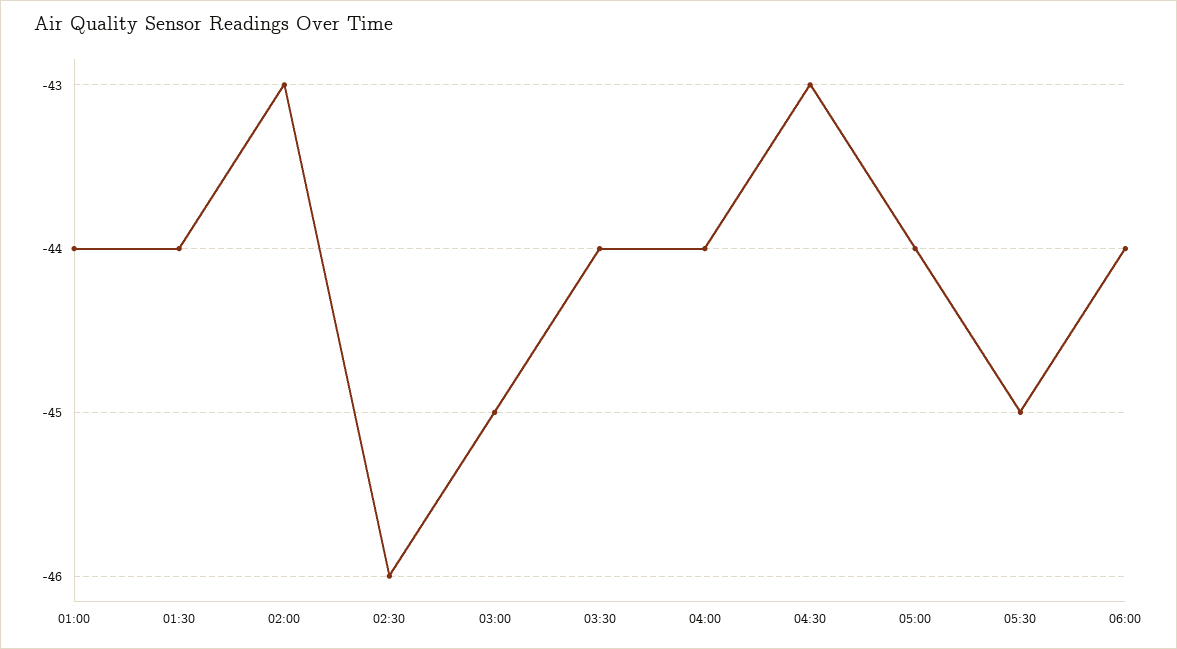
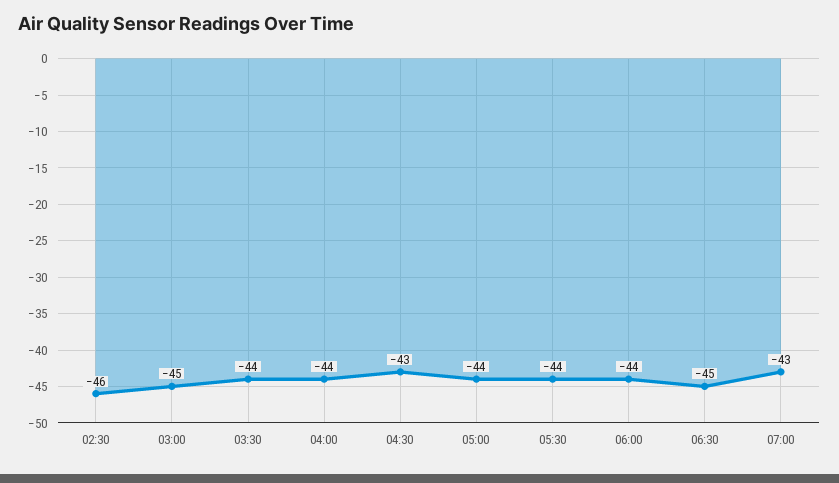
01:00: -44 -> none
01:30: -44 -> none
02:00: -43 -> none
05:30: -45 -> -44
06:30: none -> -45
07:00: none -> -43

